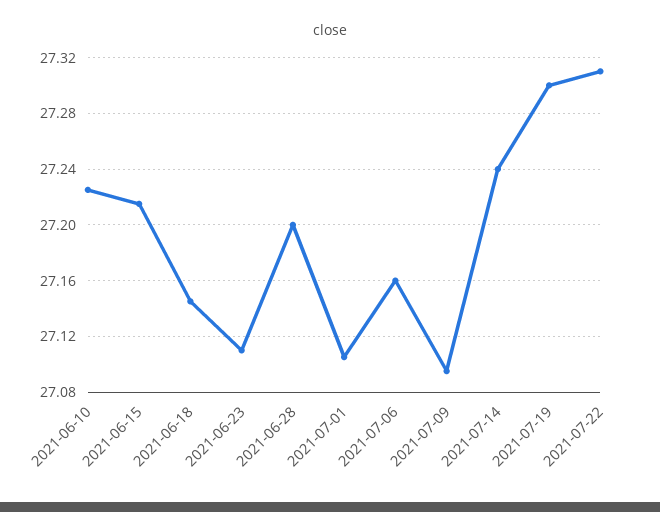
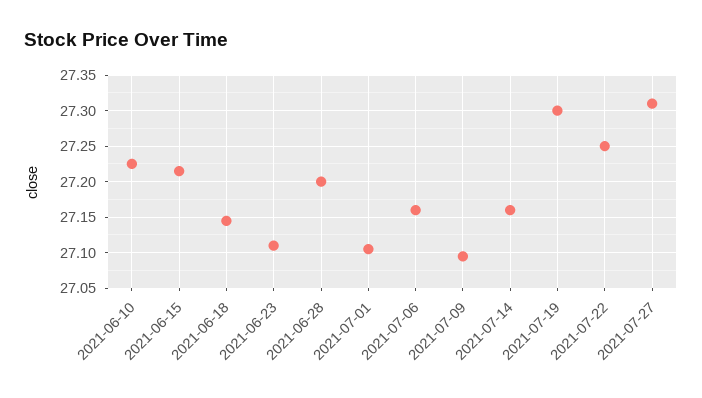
2021-07-14: 27.24 -> 27.16
2021-07-22: 27.31 -> 27.25
2021-07-27: none -> 27.31

